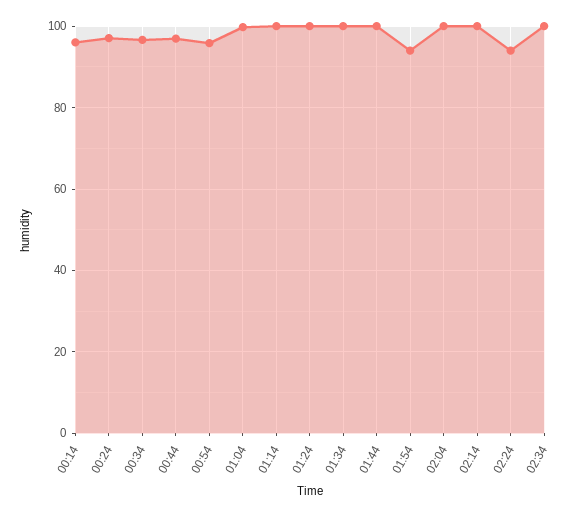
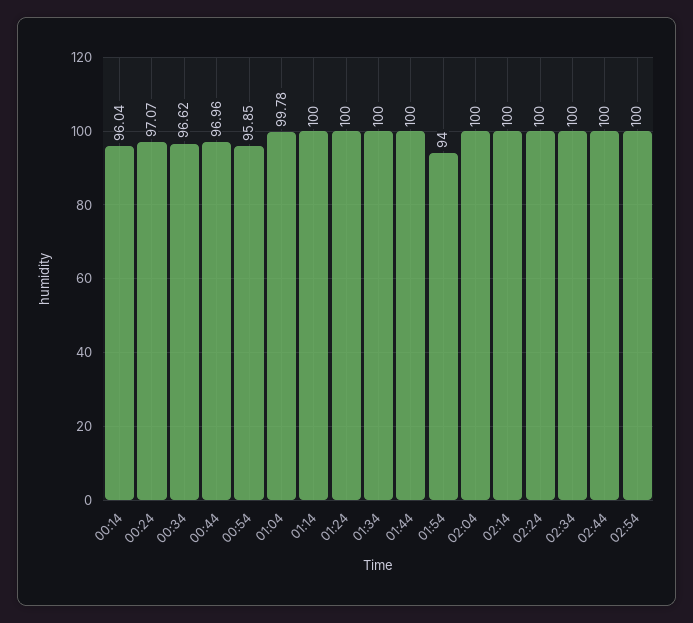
02:24: 94 -> 100
02:44: none -> 100
02:54: none -> 100

